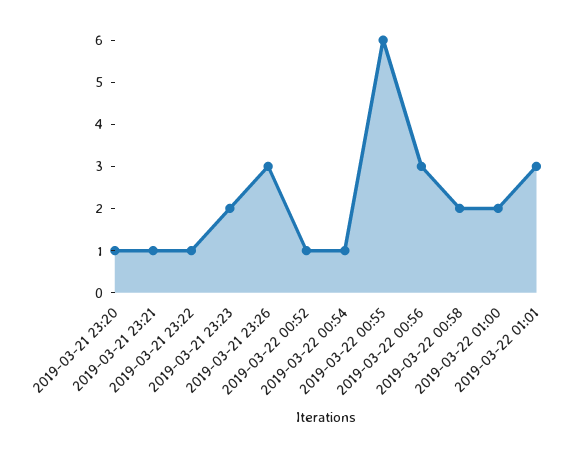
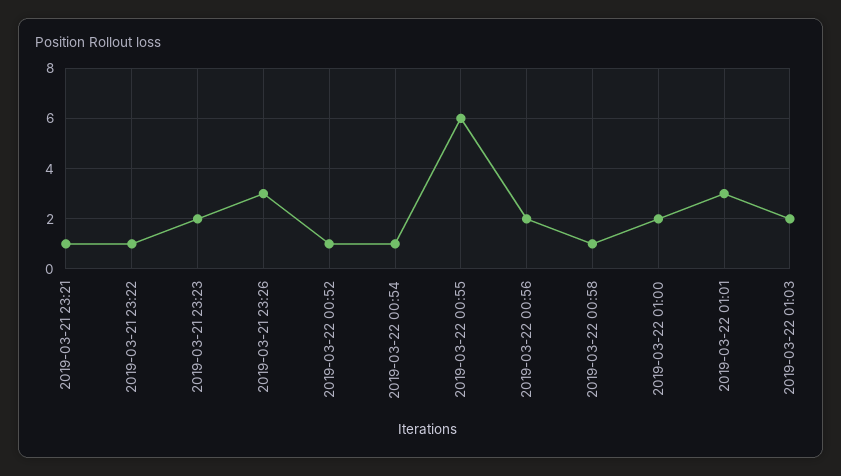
2019-03-21 23:20: 1 -> none
2019-03-22 00:56: 3 -> 2
2019-03-22 00:58: 2 -> 1
2019-03-22 01:03: none -> 2

